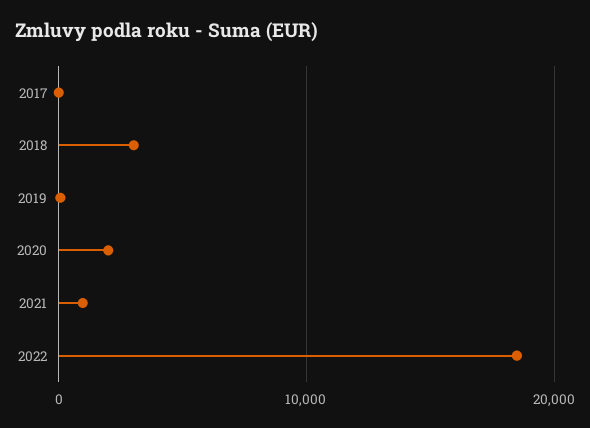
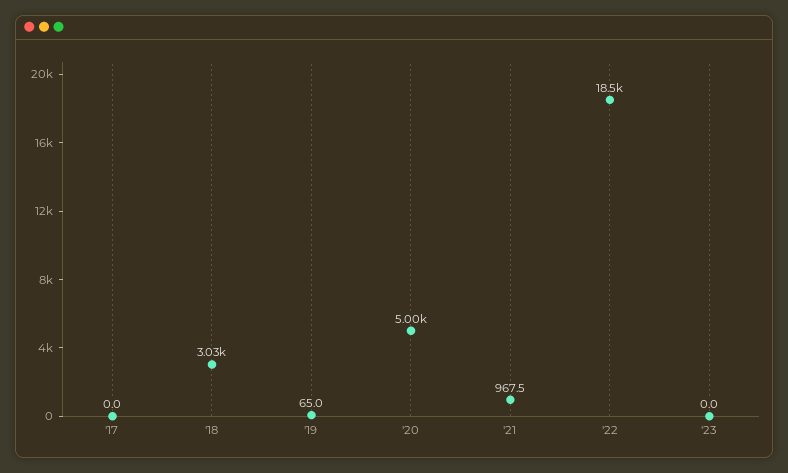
2020: 2000 -> 5000
'23: none -> 0

